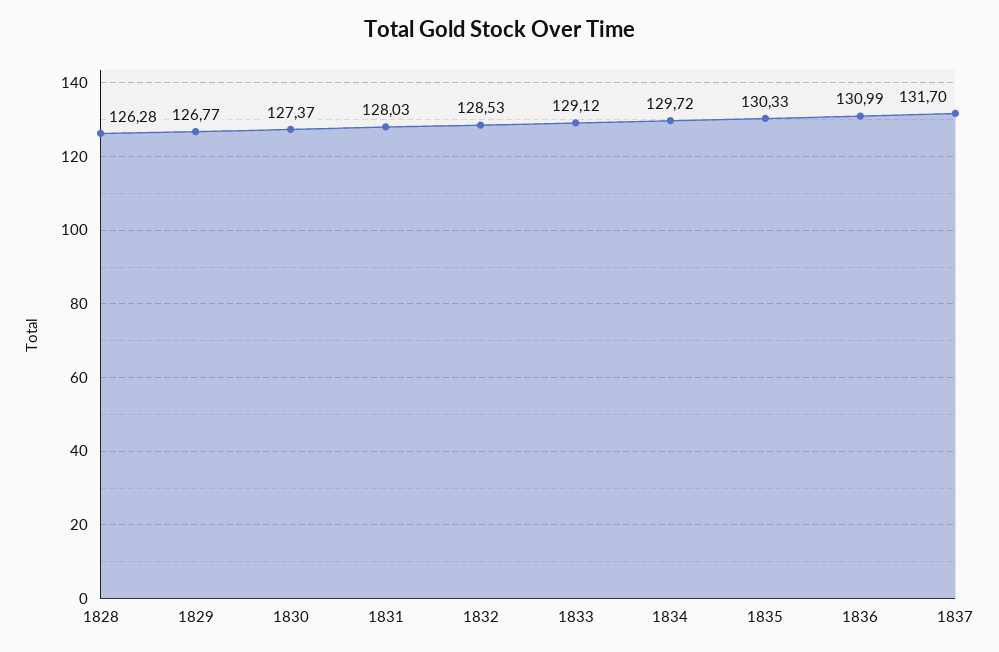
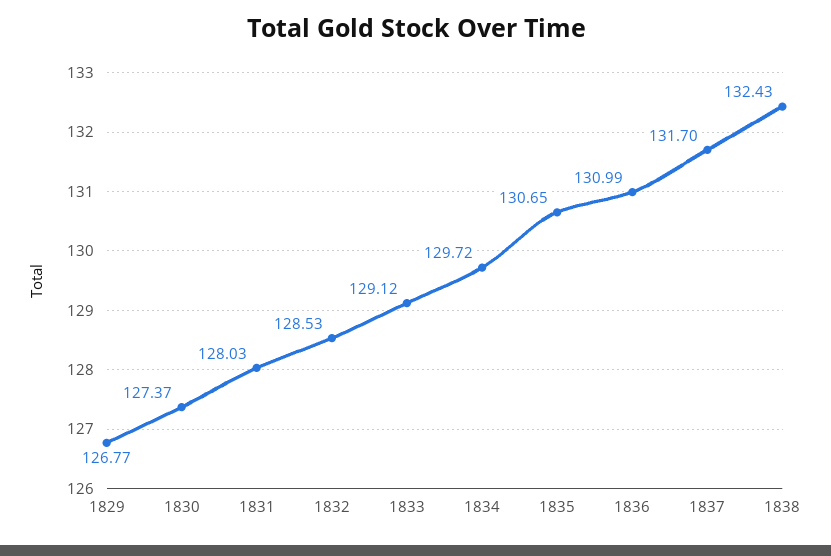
1828: 126.28 -> none
1835: 130.33 -> 130.65
1838: none -> 132.43

